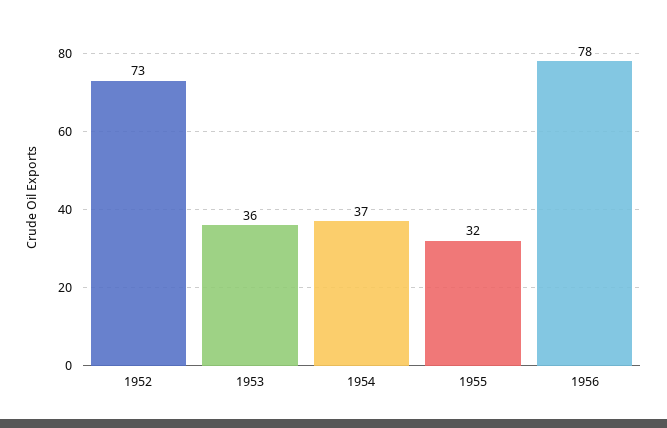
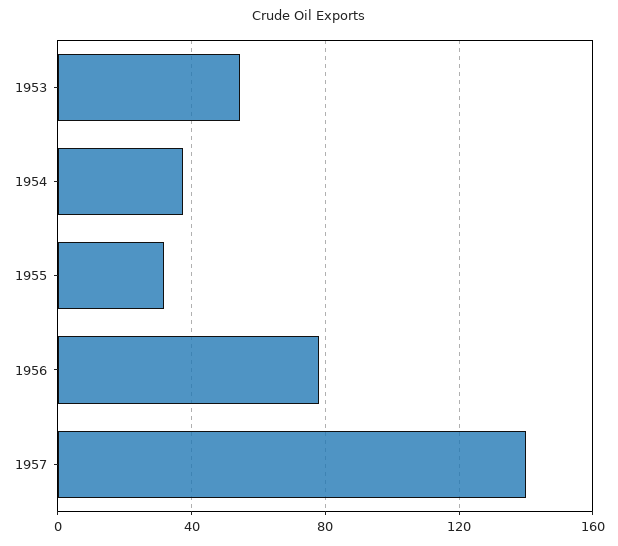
1952: 73 -> none
1953: 36 -> 55
1957: none -> 140

